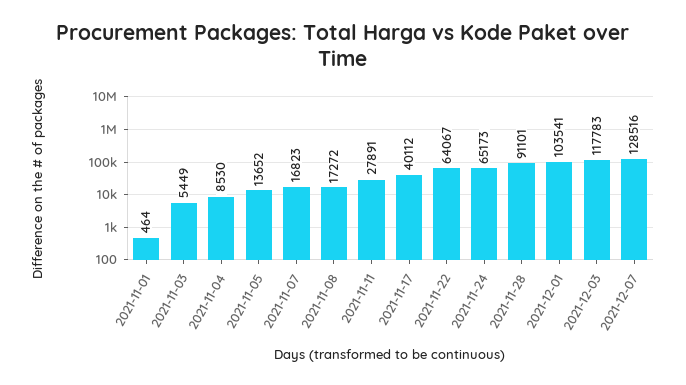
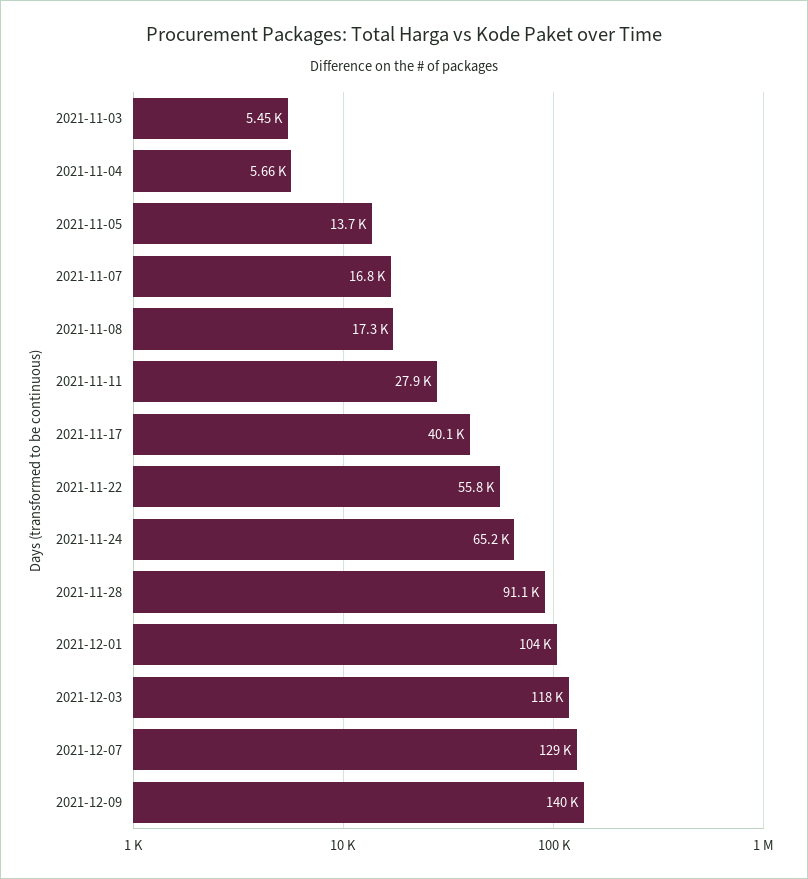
2021-11-01: 464 -> none
2021-11-04: 8530 -> 5660
2021-11-22: 64067 -> 55800
2021-12-09: none -> 140000

